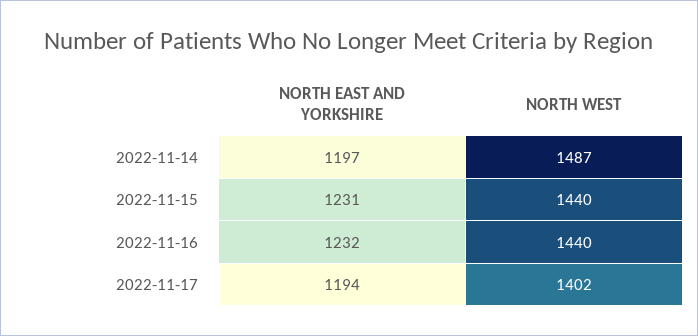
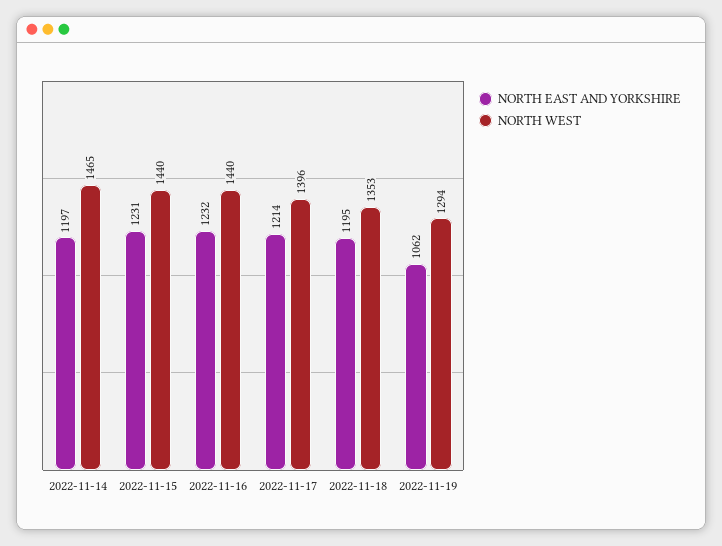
NORTH WEST, 2022-11-14: 1487 -> 1465
NORTH EAST AND YORKSHIRE, 2022-11-17: 1194 -> 1214
NORTH WEST, 2022-11-17: 1402 -> 1396
NORTH EAST AND YORKSHIRE, 2022-11-18: none -> 1195
NORTH WEST, 2022-11-18: none -> 1353
NORTH EAST AND YORKSHIRE, 2022-11-19: none -> 1062
NORTH WEST, 2022-11-19: none -> 1294

